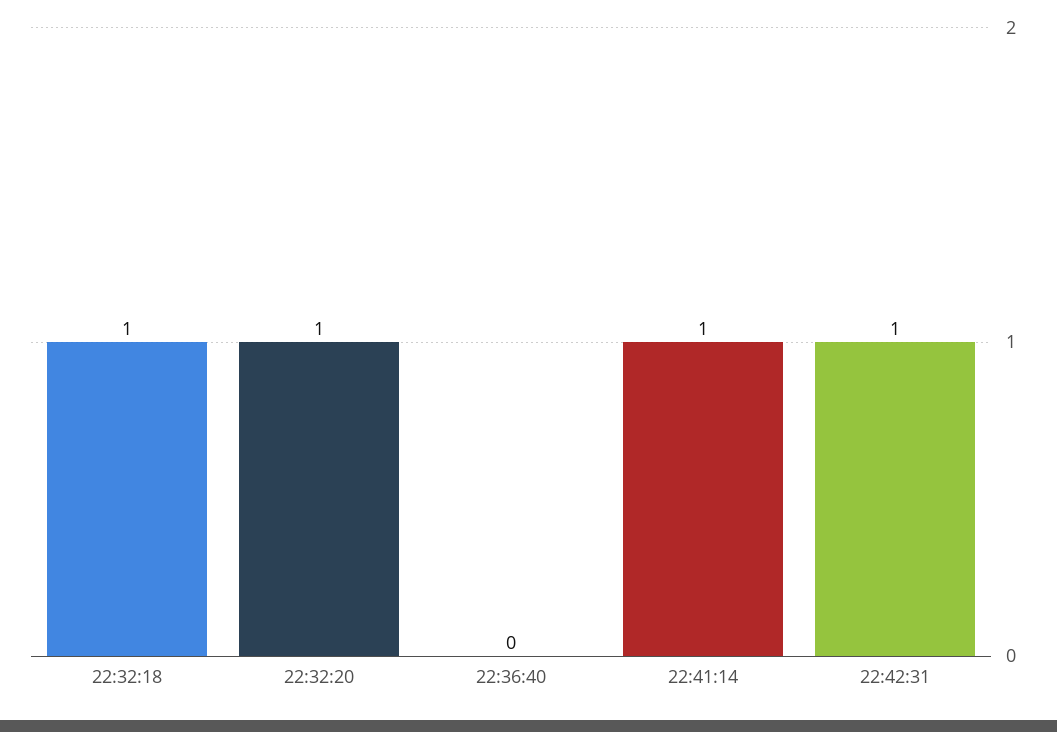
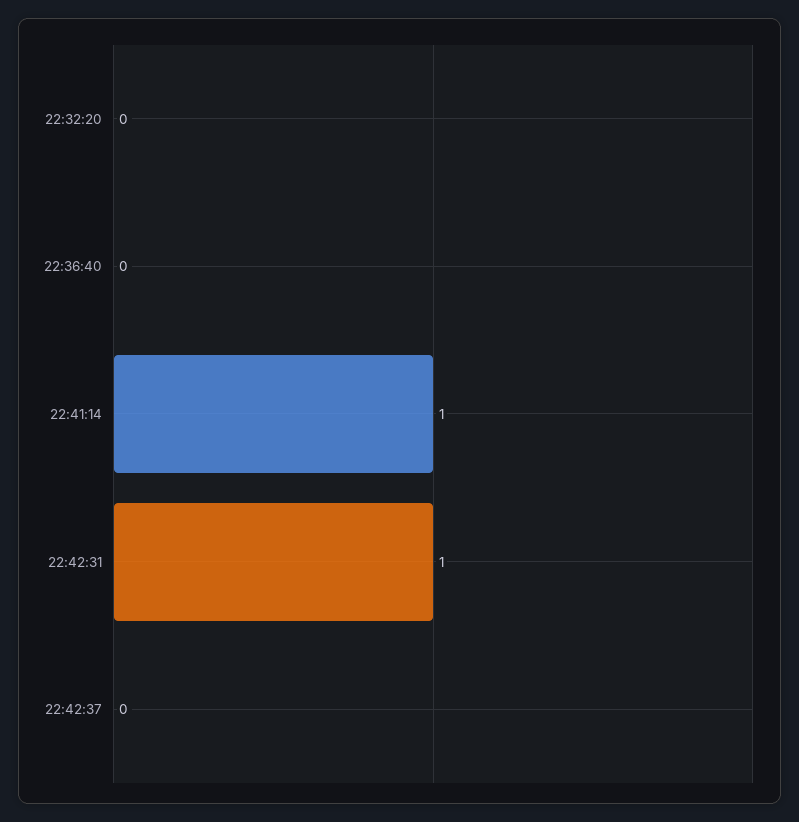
22:32:18: 1 -> none
22:32:20: 1 -> 0
22:42:37: none -> 0

